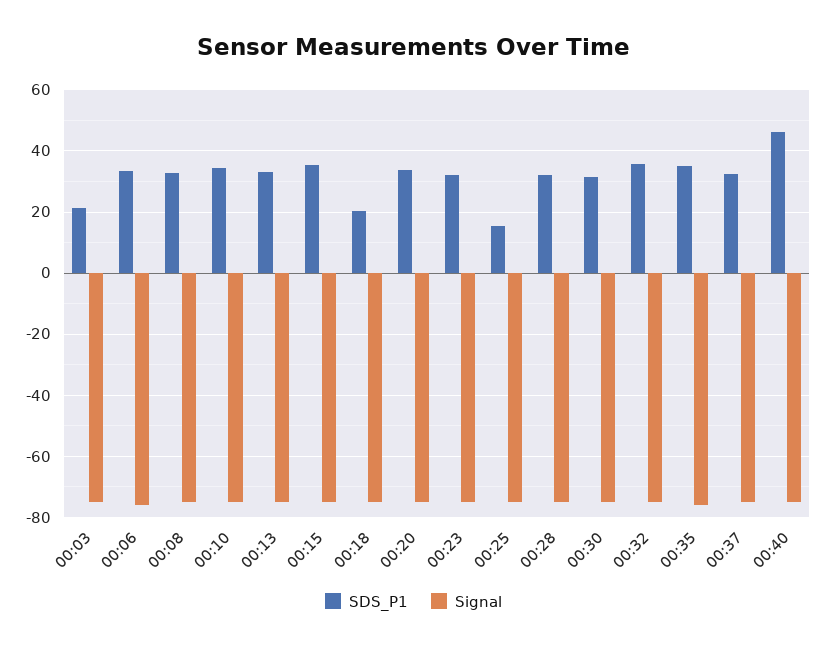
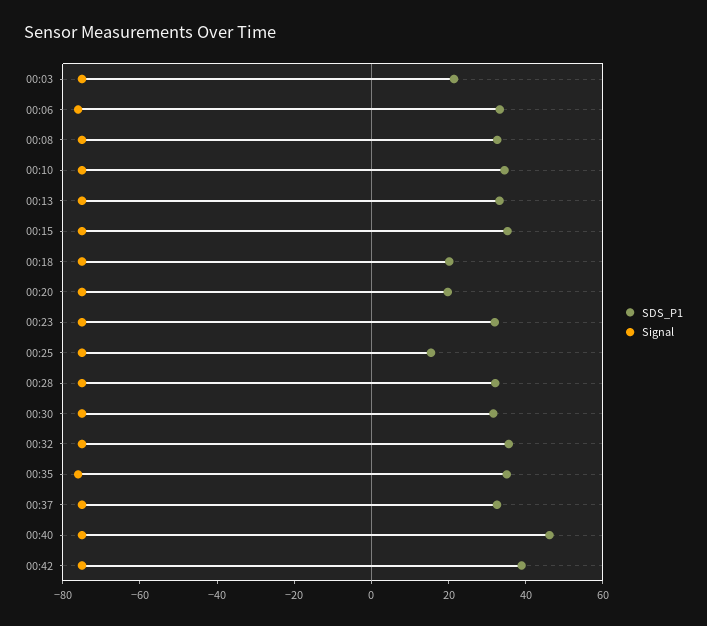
SDS_P1, 00:20: 34 -> 20
SDS_P1, 00:42: none -> 40
Signal, 00:42: none -> -75

